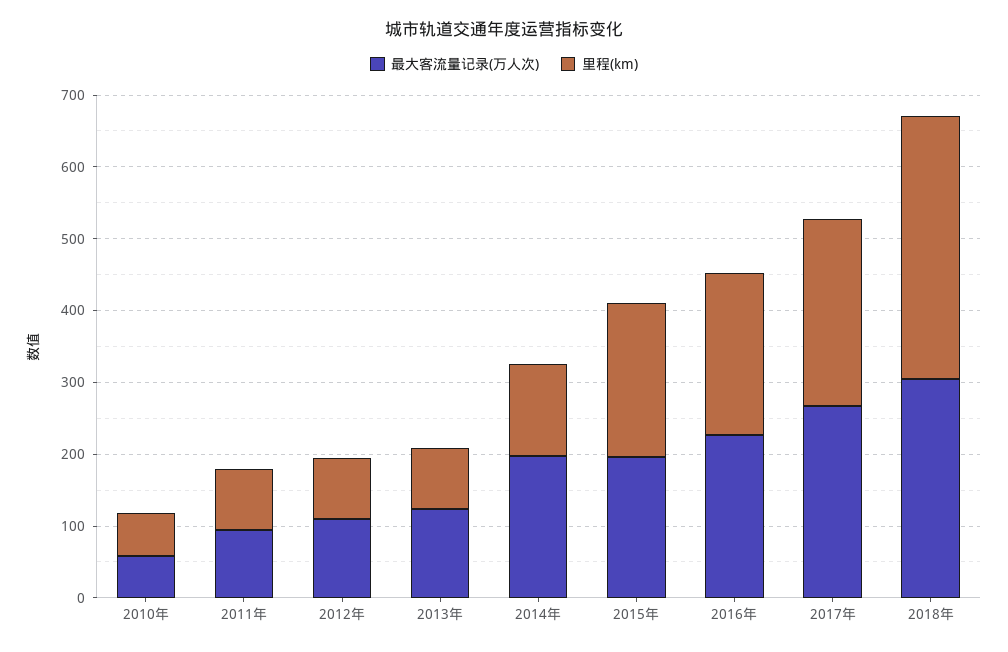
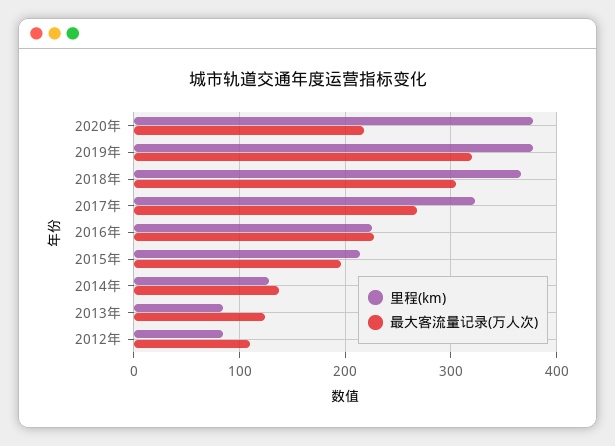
最大客流量记录(万人次), 2010年: 60 -> none
里程(km), 2010年: 60 -> none
最大客流量记录(万人次), 2011年: 100 -> none
里程(km), 2011年: 80 -> none
最大客流量记录(万人次), 2014年: 200 -> 140
里程(km), 2017年: 260 -> 320
里程(km), 2020年: none -> 380
最大客流量记录(万人次), 2020年: none -> 220
里程(km), 2019年: none -> 380
最大客流量记录(万人次), 2019年: none -> 320

